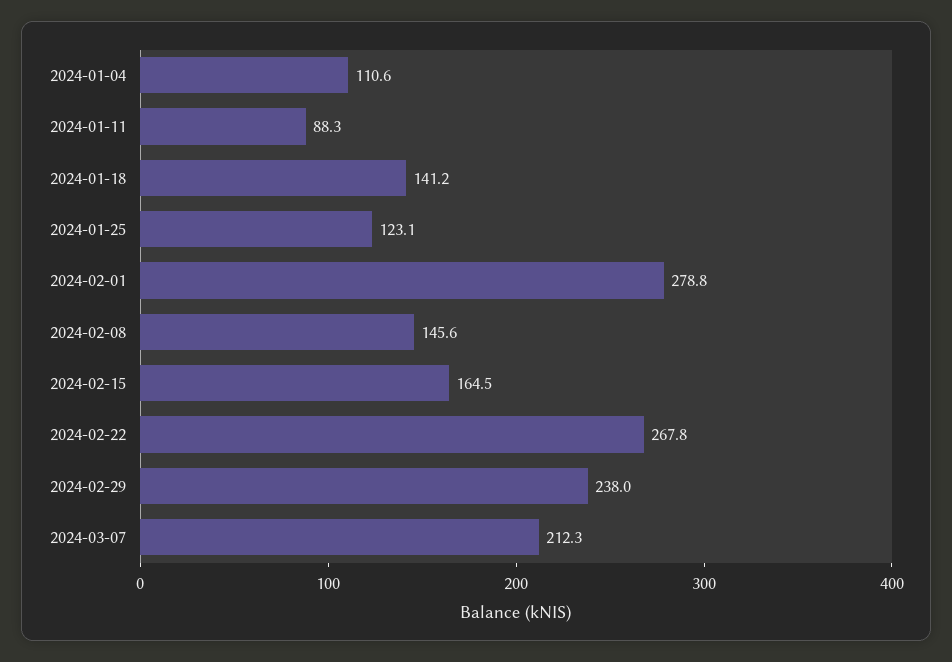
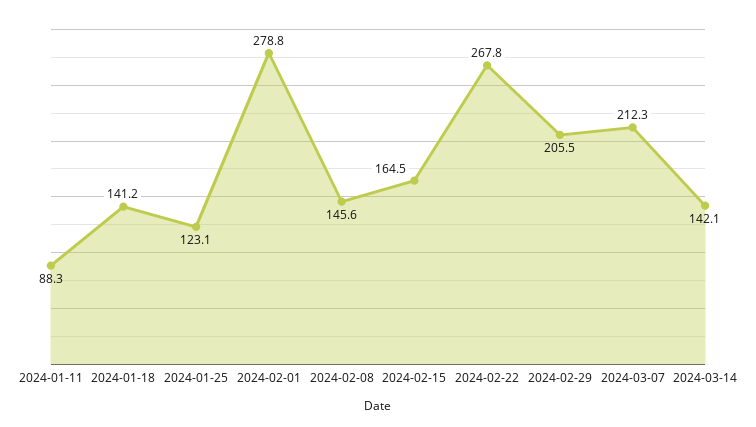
2024-01-04: 110.6 -> none
2024-02-29: 238 -> 205.5
2024-03-14: none -> 142.1

